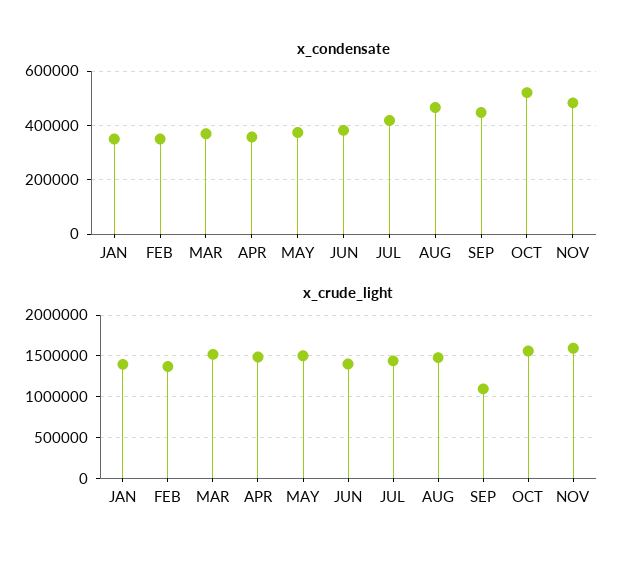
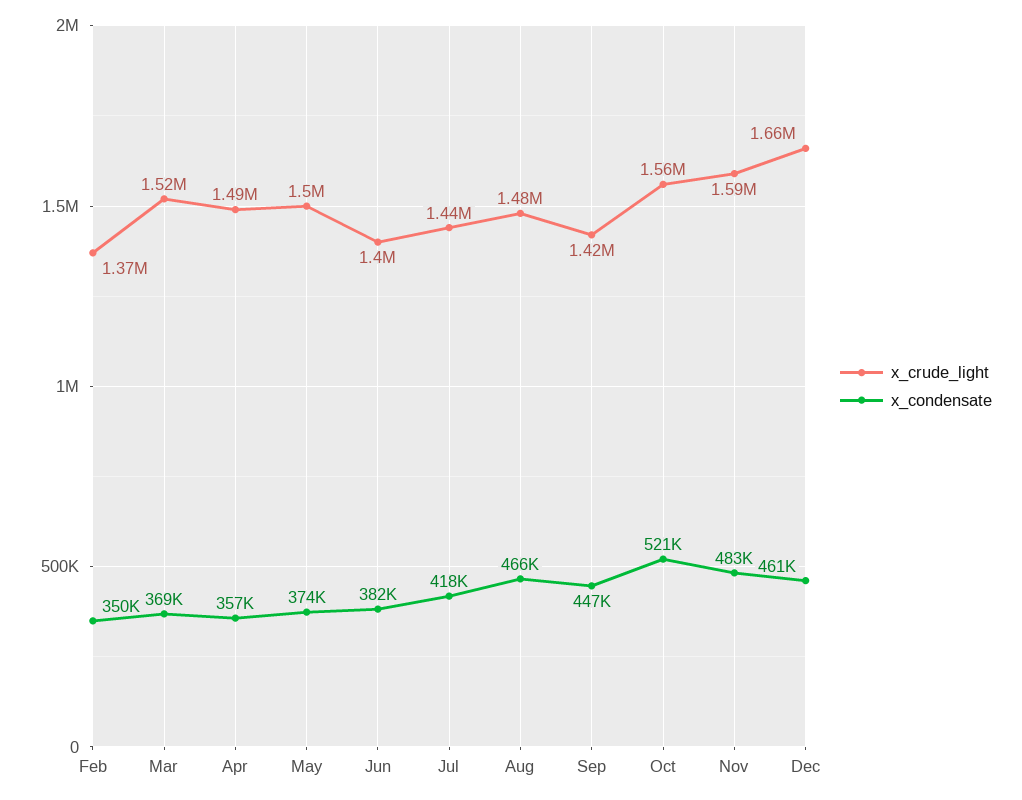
x_condensate, JAN: 350000 -> none
x_crude_light, JAN: 1400000 -> none
x_crude_light, SEP: 1100000 -> 1420000
x_crude_light, Dec: none -> 1660000
x_condensate, Dec: none -> 461000

